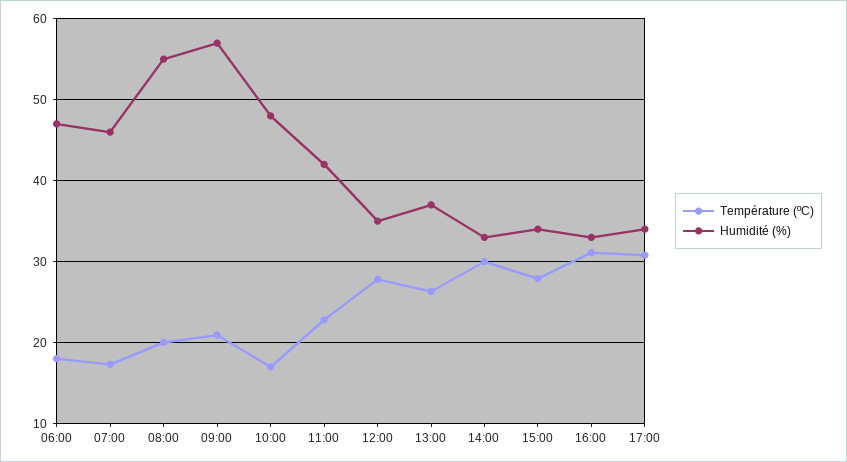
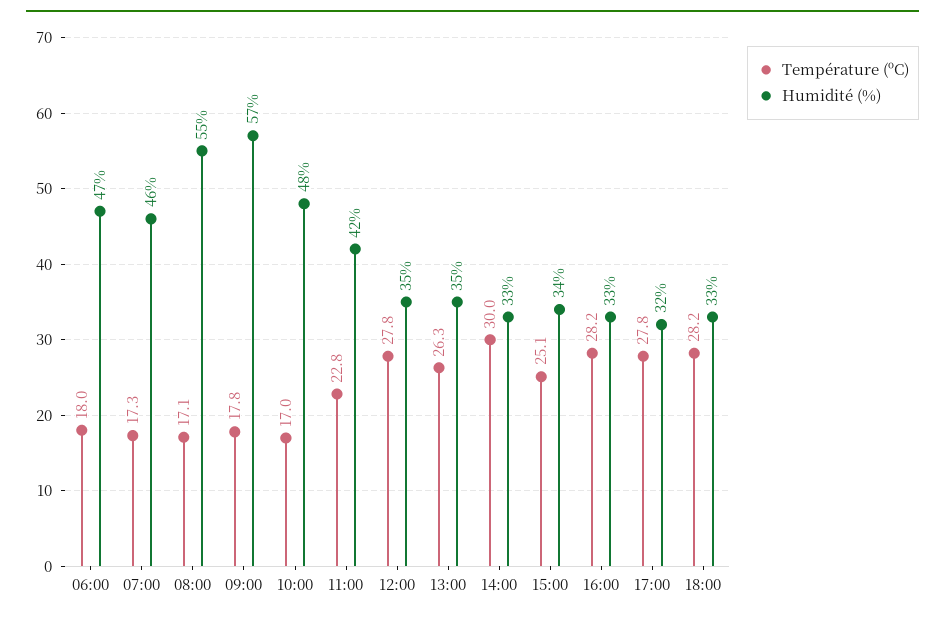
Température (ºC), 08:00: 20 -> 17.1
Température (ºC), 09:00: 21 -> 17.8
Humidité (%), 13:00: 37 -> 35
Température (ºC), 15:00: 28 -> 25.1
Température (ºC), 16:00: 31 -> 28.2
Température (ºC), 17:00: 31 -> 27.8
Humidité (%), 17:00: 34 -> 32
Température (ºC), 18:00: none -> 28.2
Humidité (%), 18:00: none -> 33

